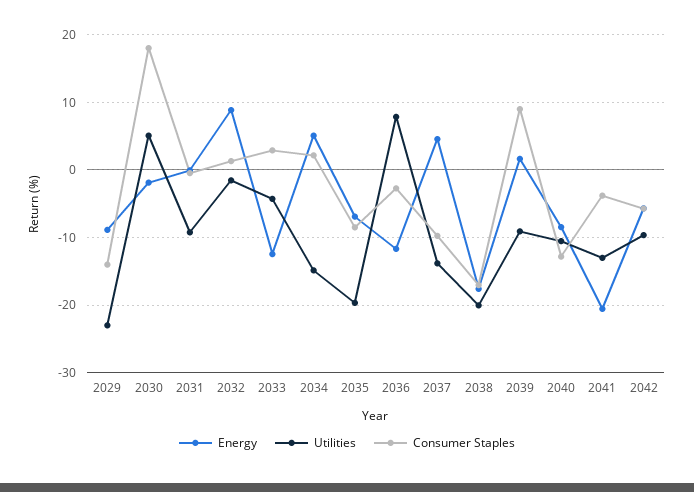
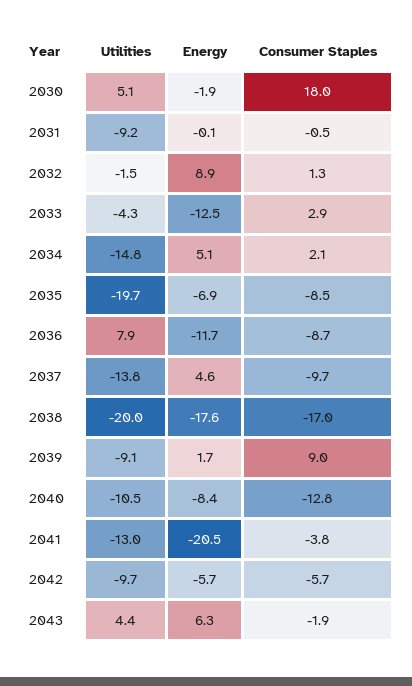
Energy, 2029: -9 -> none
Utilities, 2029: -23 -> none
Consumer Staples, 2029: -14 -> none
Consumer Staples, 2036: -3 -> -8.7
Utilities, 2043: none -> 4.4
Energy, 2043: none -> 6.3
Consumer Staples, 2043: none -> -1.9

